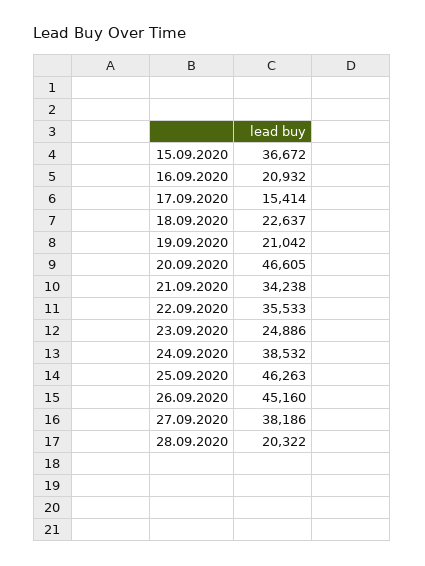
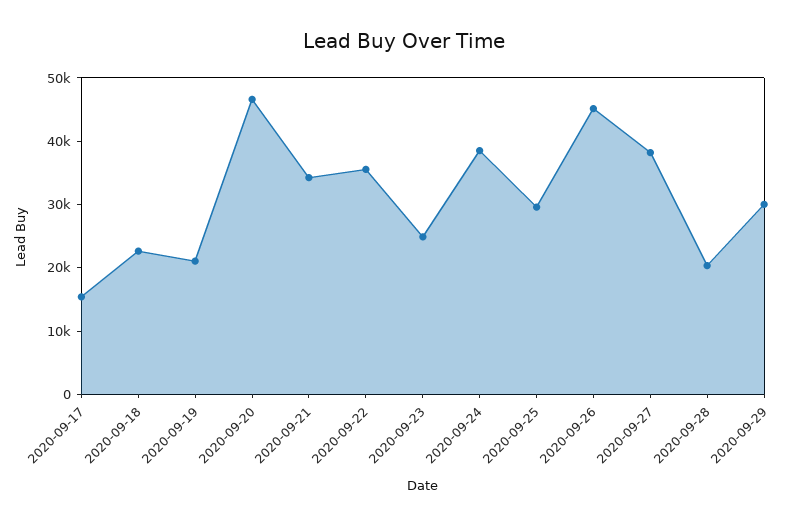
15.09.2020: 36672 -> none
16.09.2020: 20932 -> none
25.09.2020: 46263 -> 30000
2020-09-29: none -> 30000

